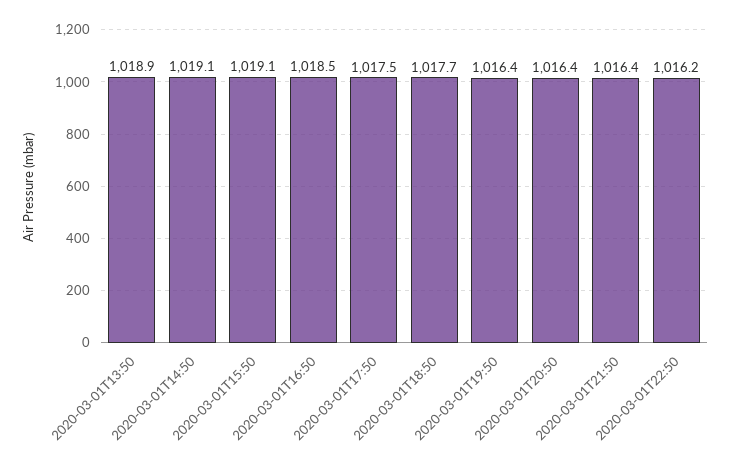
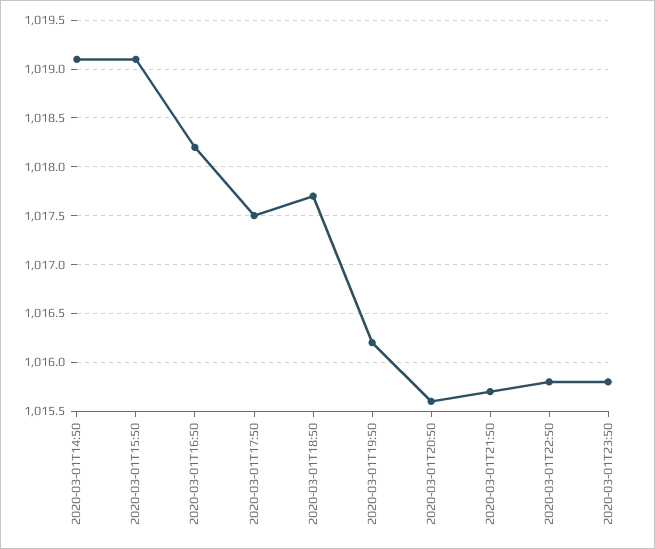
2020-03-01T13:50: 1018.9 -> none
2020-03-01T16:50: 1018.5 -> 1018.2
2020-03-01T19:50: 1016.4 -> 1016.2
2020-03-01T20:50: 1016.4 -> 1015.6
2020-03-01T21:50: 1016.4 -> 1015.7
2020-03-01T22:50: 1016.2 -> 1015.8
2020-03-01T23:50: none -> 1015.8

